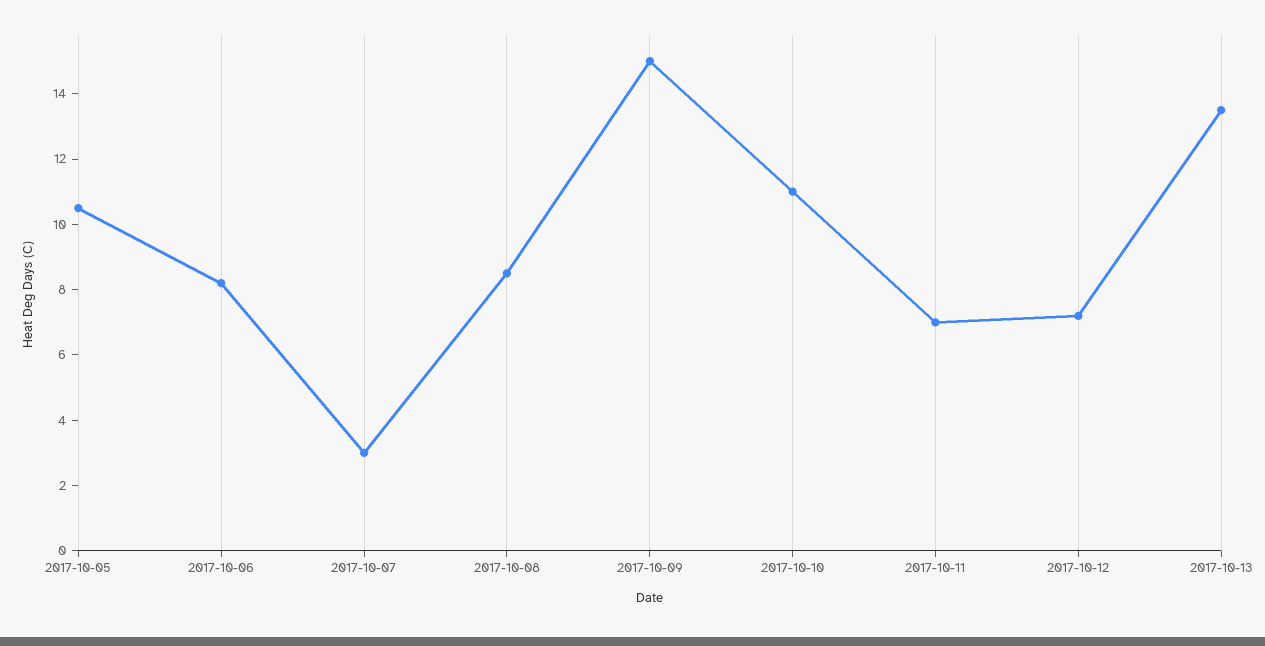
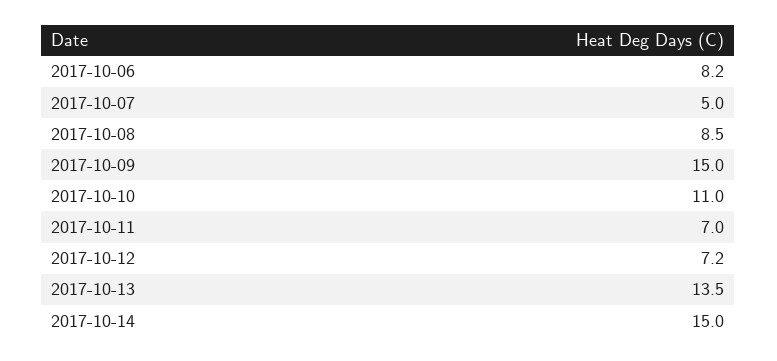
2017-10-05: 10.5 -> none
2017-10-07: 3 -> 5
2017-10-14: none -> 15

